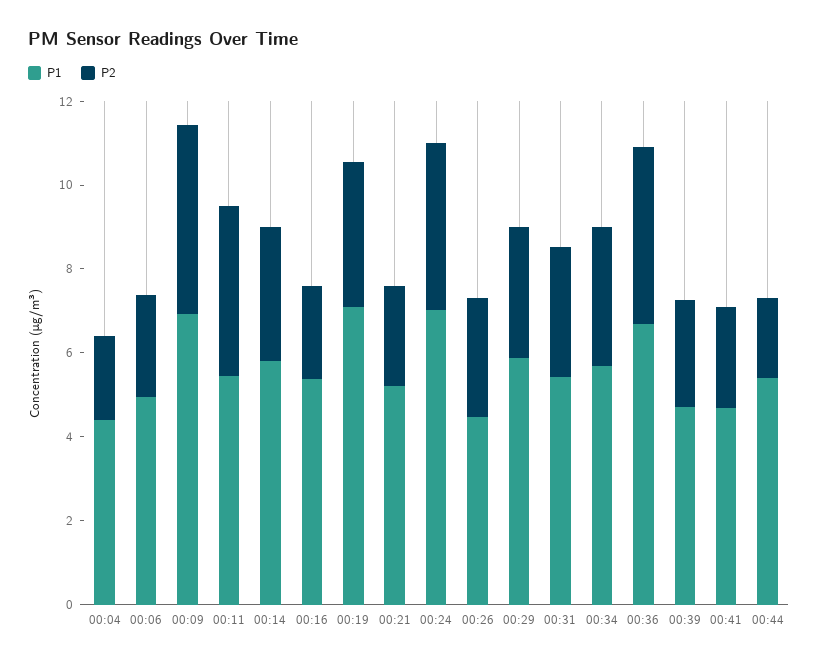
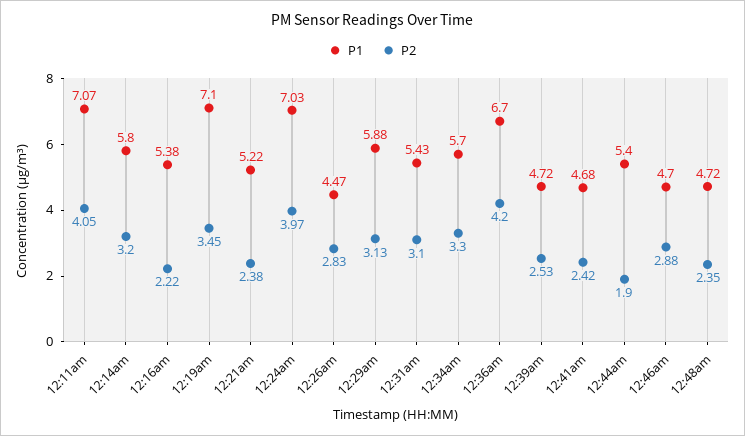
P1, 00:04: 4.5 -> none
P2, 00:04: 2 -> none
P1, 00:06: 5 -> none
P2, 00:06: 2.5 -> none
P1, 00:09: 7 -> none
P2, 00:09: 4.5 -> none
P1, 00:11: 5.5 -> 7.07
P1, 12:46am: none -> 4.7
P2, 12:46am: none -> 2.88
P1, 12:48am: none -> 4.72
P2, 12:48am: none -> 2.35

